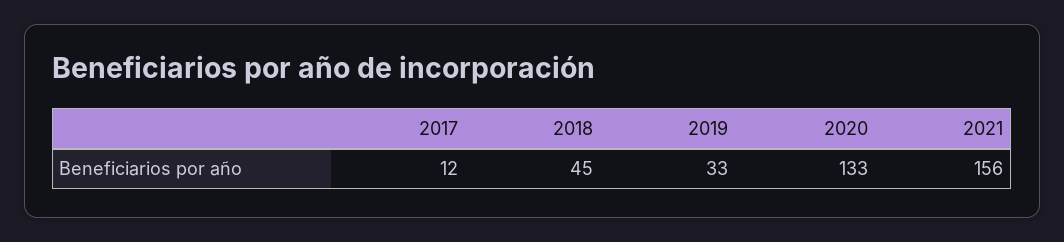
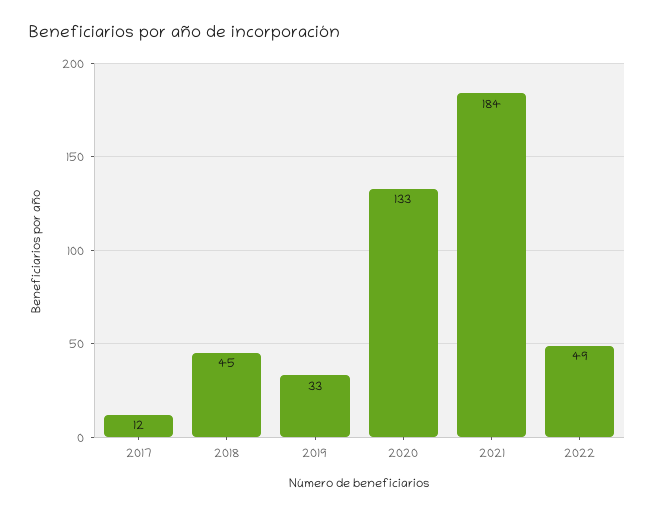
2021: 156 -> 184
2022: none -> 49

